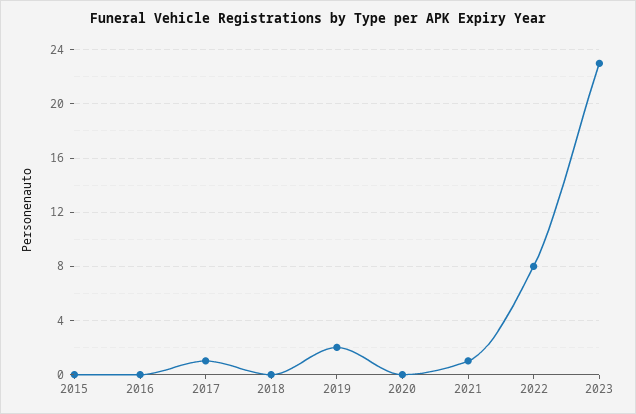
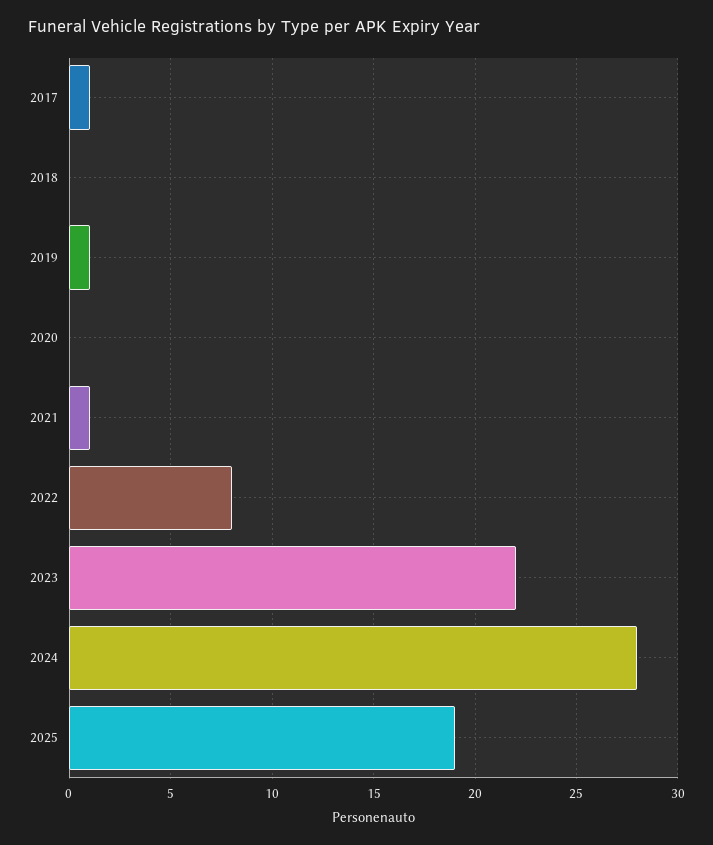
2015: 0 -> none
2016: 0 -> none
2019: 2 -> 1
2023: 23 -> 22
2024: none -> 28
2025: none -> 19

